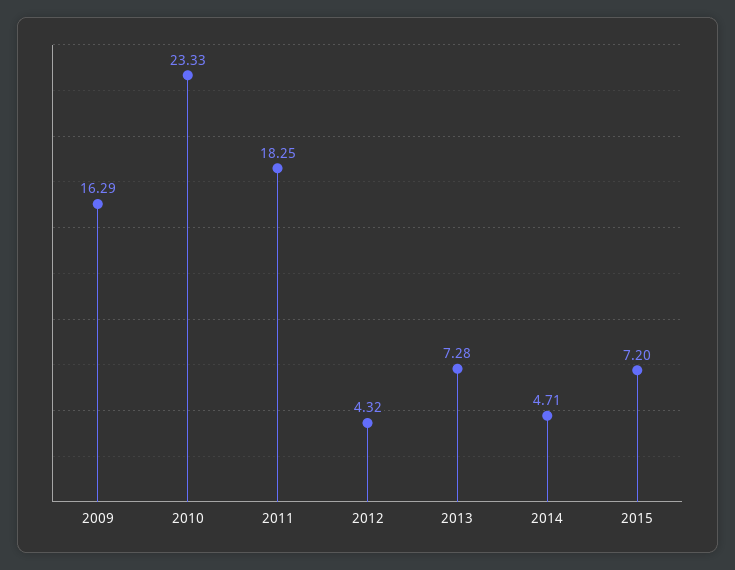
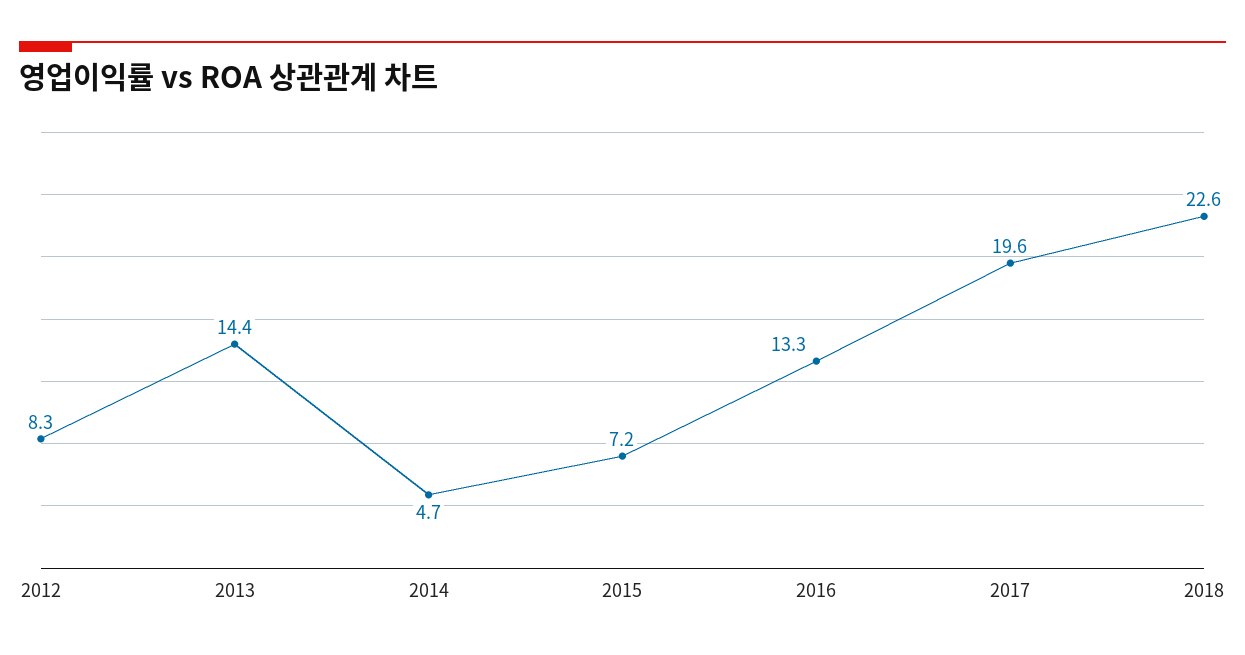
2009: 16.29 -> none
2010: 23.33 -> none
2011: 18.25 -> none
2012: 4.32 -> 8.3
2013: 7.28 -> 14.4
2016: none -> 13.3
2017: none -> 19.6
2018: none -> 22.6

